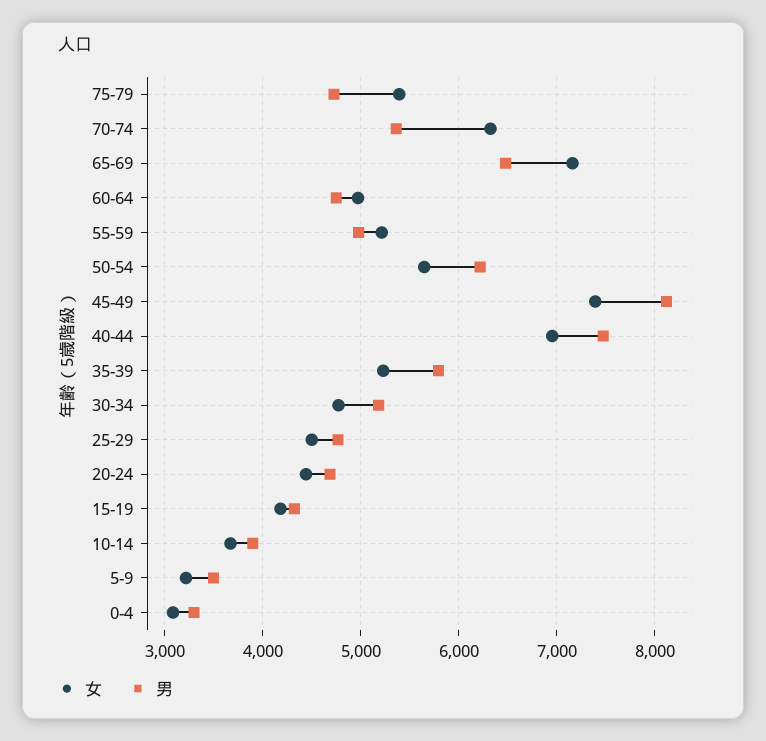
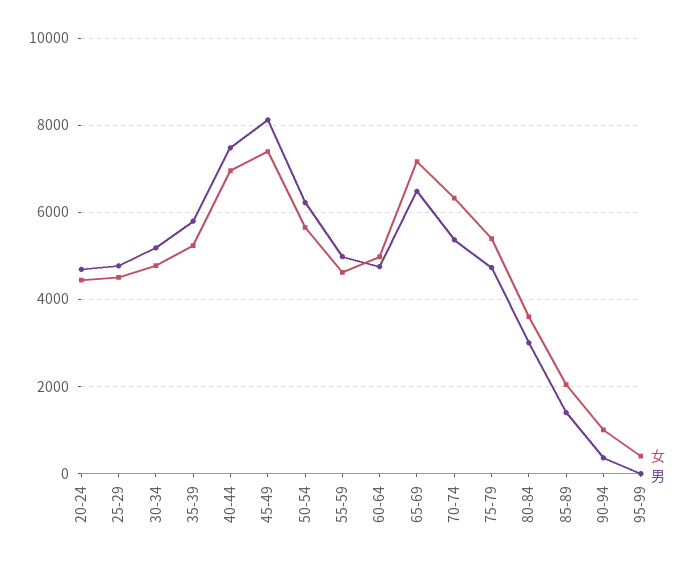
女, 55-59: 5200 -> 4600
女, 15-19: 4200 -> none
男, 15-19: 4300 -> none
女, 10-14: 3700 -> none
男, 10-14: 3900 -> none
女, 5-9: 3200 -> none
男, 5-9: 3500 -> none
女, 0-4: 3100 -> none
男, 0-4: 3300 -> none
女, 80-84: none -> 3600
男, 80-84: none -> 3000
女, 85-89: none -> 2000
男, 85-89: none -> 1400
女, 90-94: none -> 1000
男, 90-94: none -> 400
女, 95-99: none -> 400
男, 95-99: none -> 0

